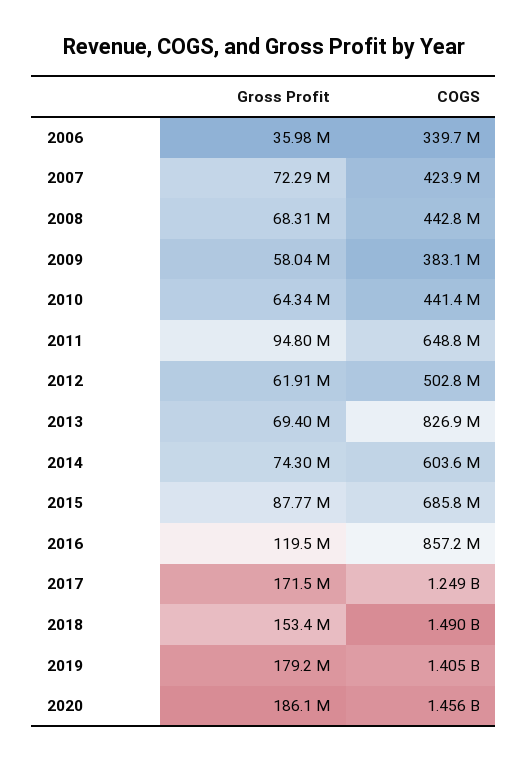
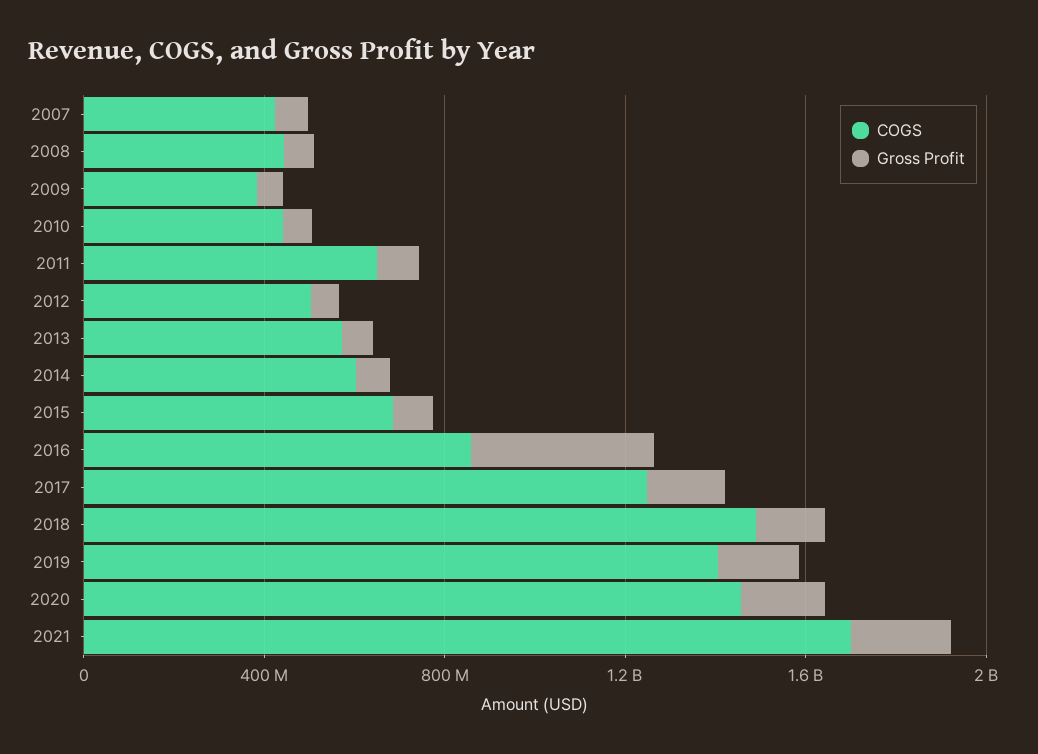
Gross Profit, 2006: 35980000 -> none
COGS, 2006: 339700000 -> none
COGS, 2013: 826900000 -> 600000000
Gross Profit, 2016: 119500000 -> 400000000
COGS, 2021: none -> 1700000000
Gross Profit, 2021: none -> 200000000

